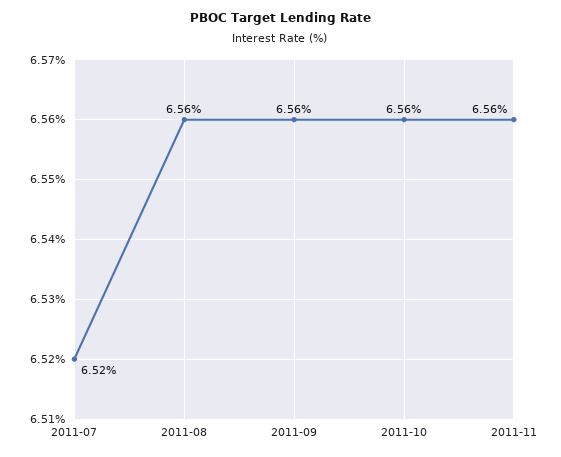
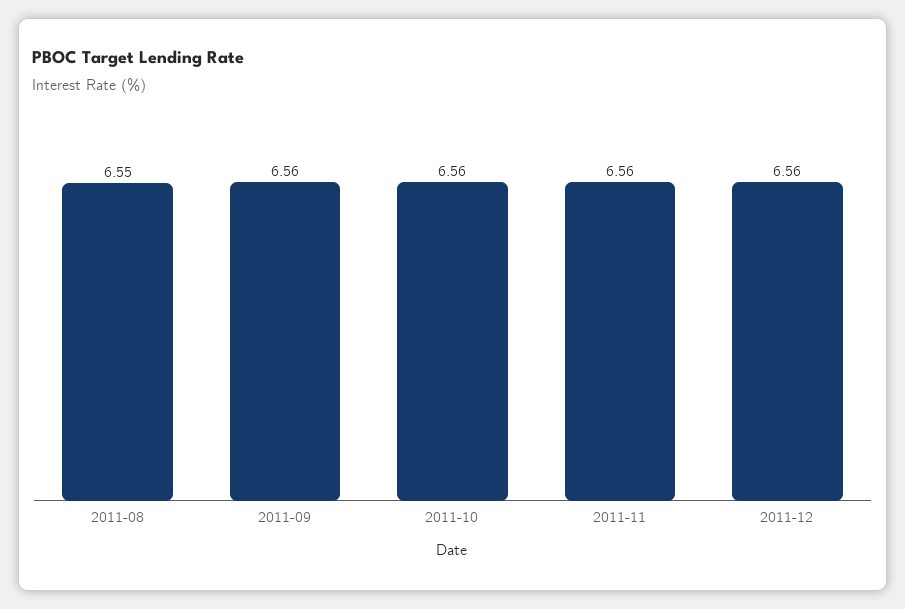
2011-07: 6.52 -> none
2011-08: 6.56 -> 6.55
2011-12: none -> 6.56

